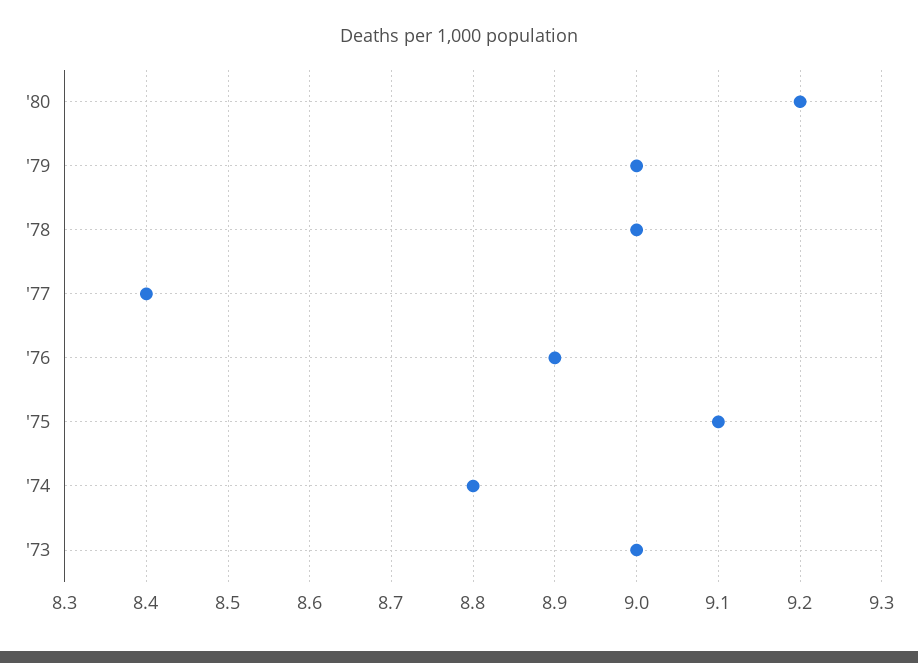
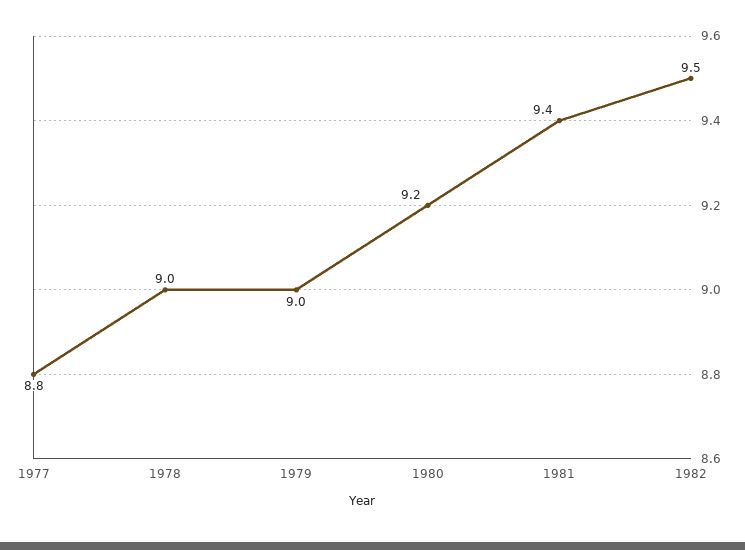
'77: 8.4 -> 8.8
'76: 8.9 -> none
'75: 9.1 -> none
'74: 8.8 -> none
'73: 9 -> none
1981: none -> 9.4
1982: none -> 9.5

